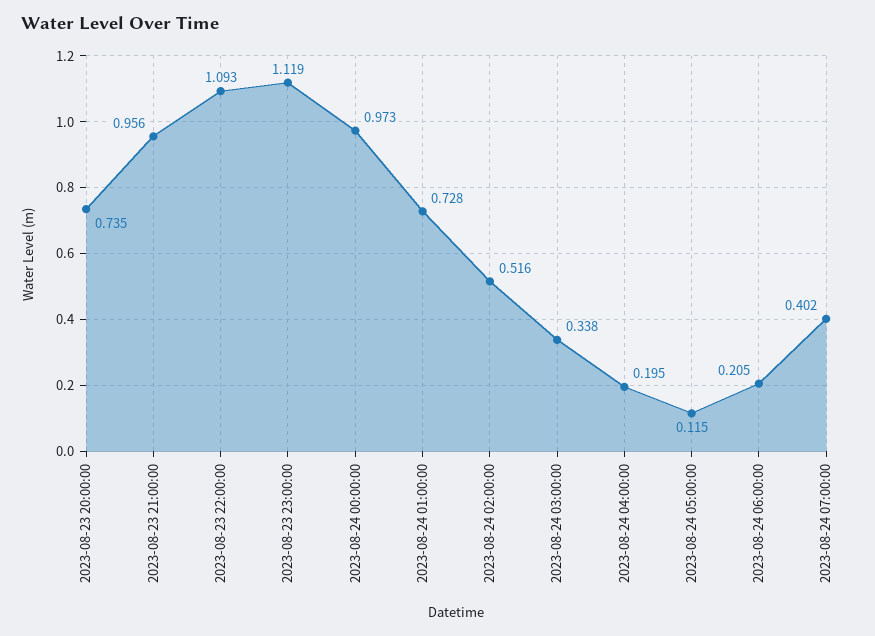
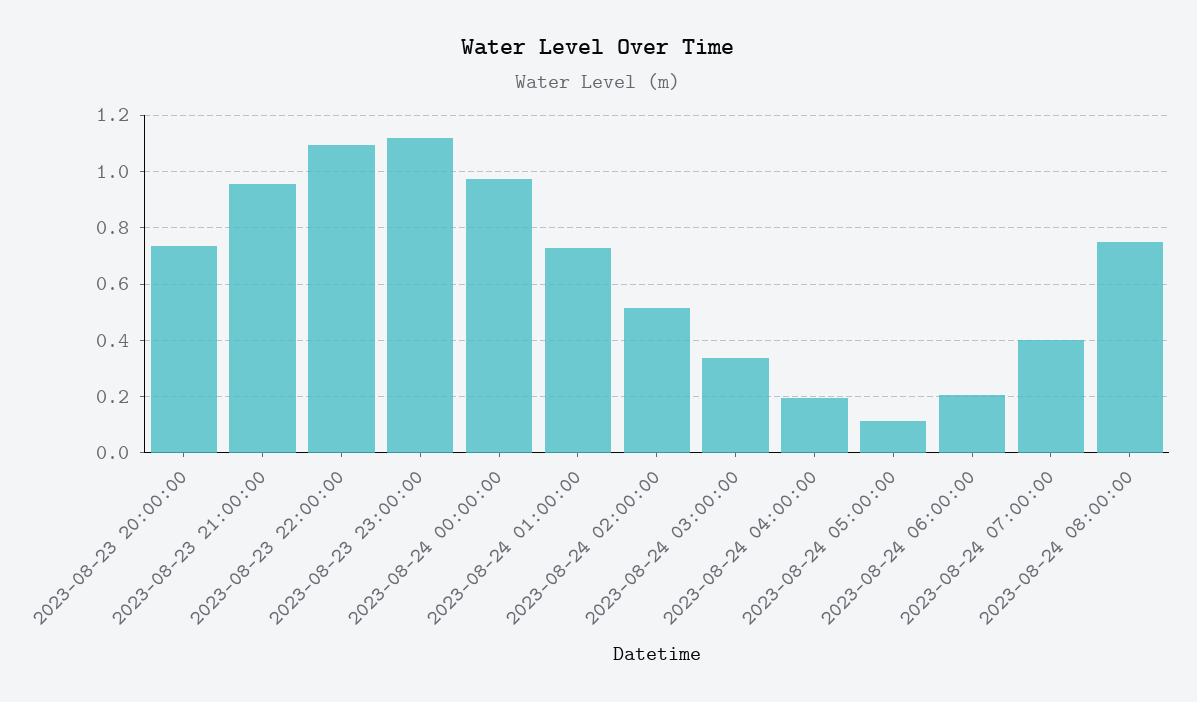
2023-08-24 08:00:00: none -> 0.75

